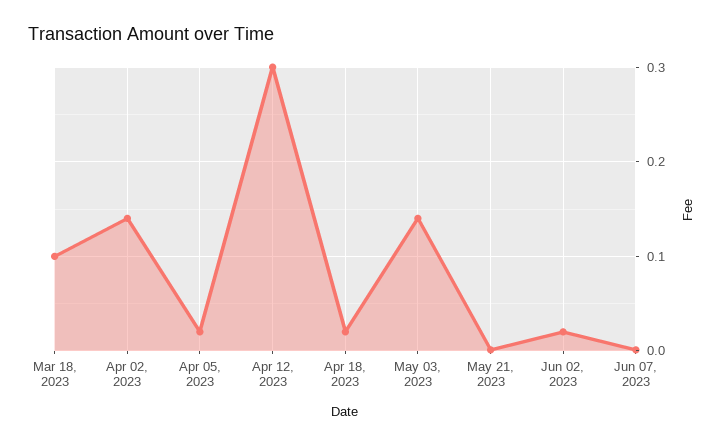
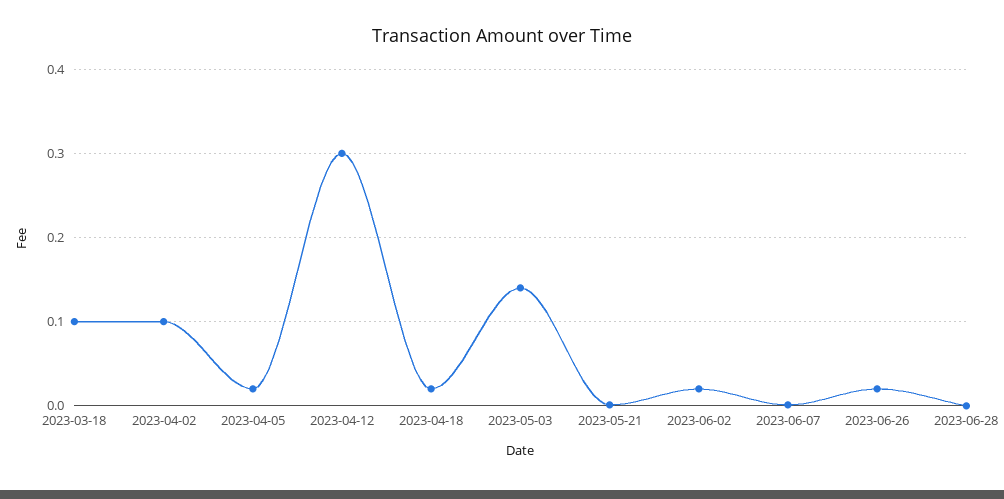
Apr 02, 2023: 0.14 -> 0.1
2023-06-26: none -> 0.02
2023-06-28: none -> 0

